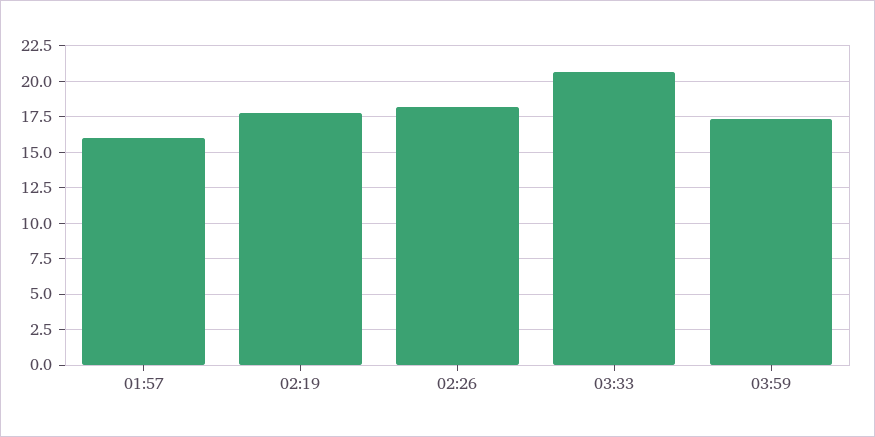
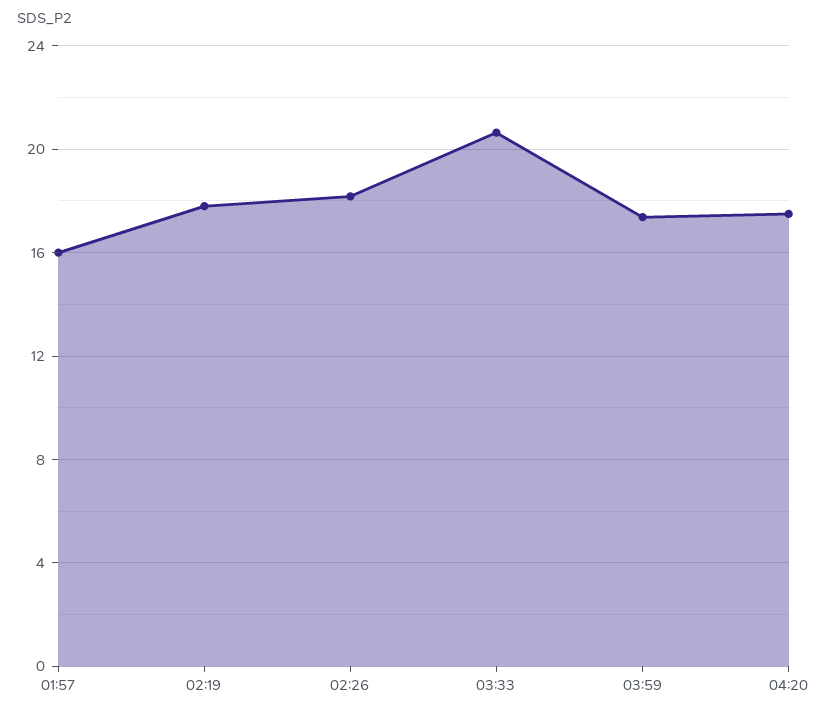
04:20: none -> 17.5

